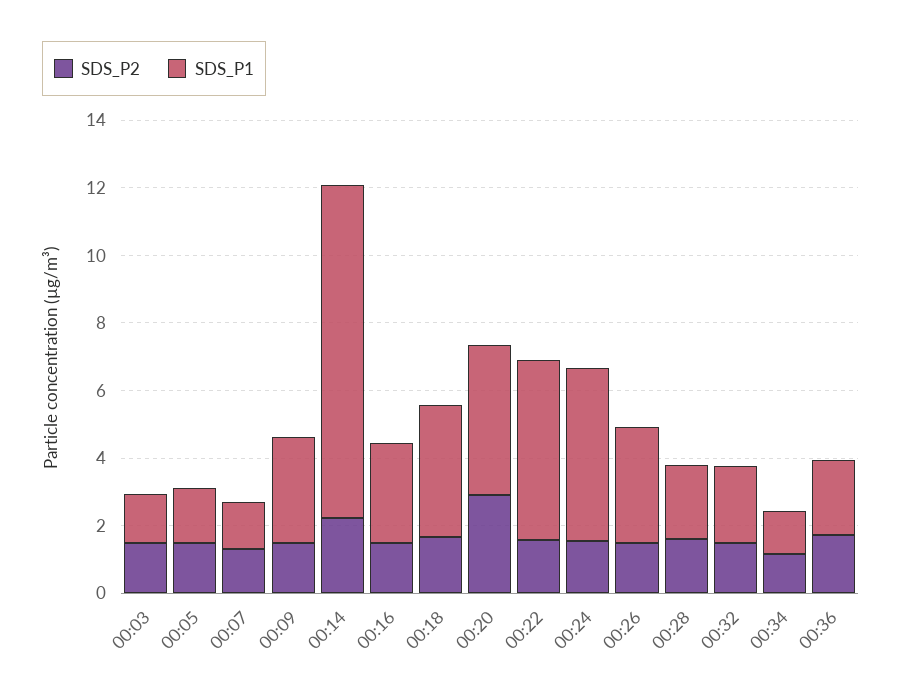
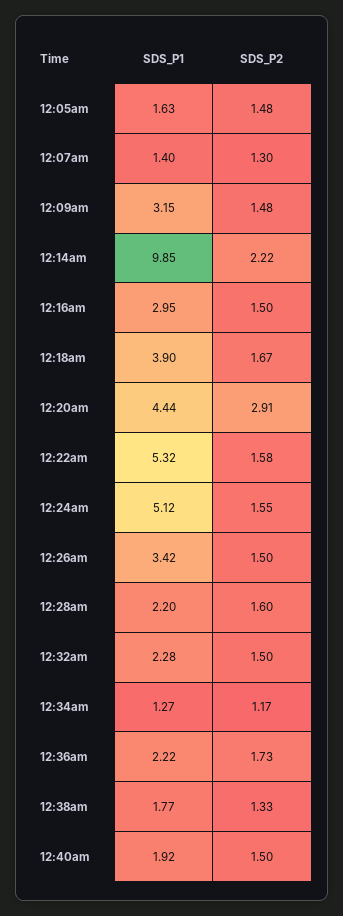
SDS_P2, 00:03: 1.5 -> none
SDS_P1, 00:03: 1.5 -> none
SDS_P1, 12:38am: none -> 1.77
SDS_P2, 12:38am: none -> 1.33
SDS_P1, 12:40am: none -> 1.92
SDS_P2, 12:40am: none -> 1.5

